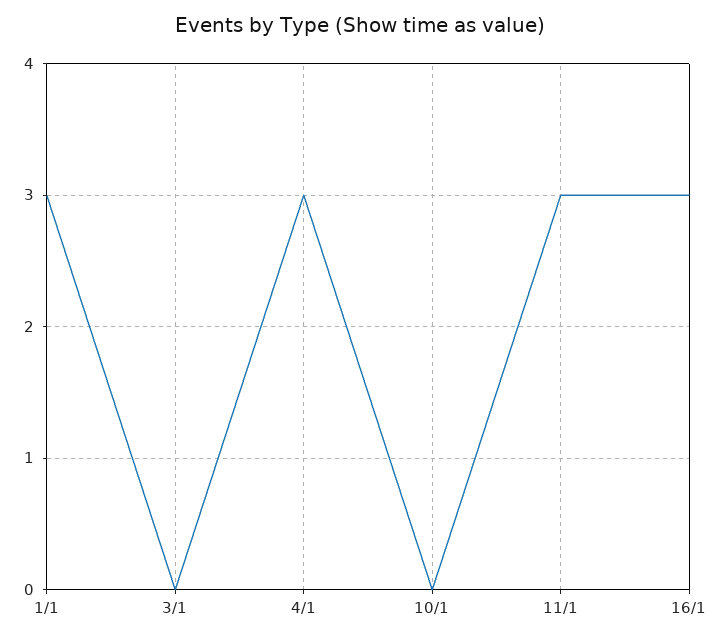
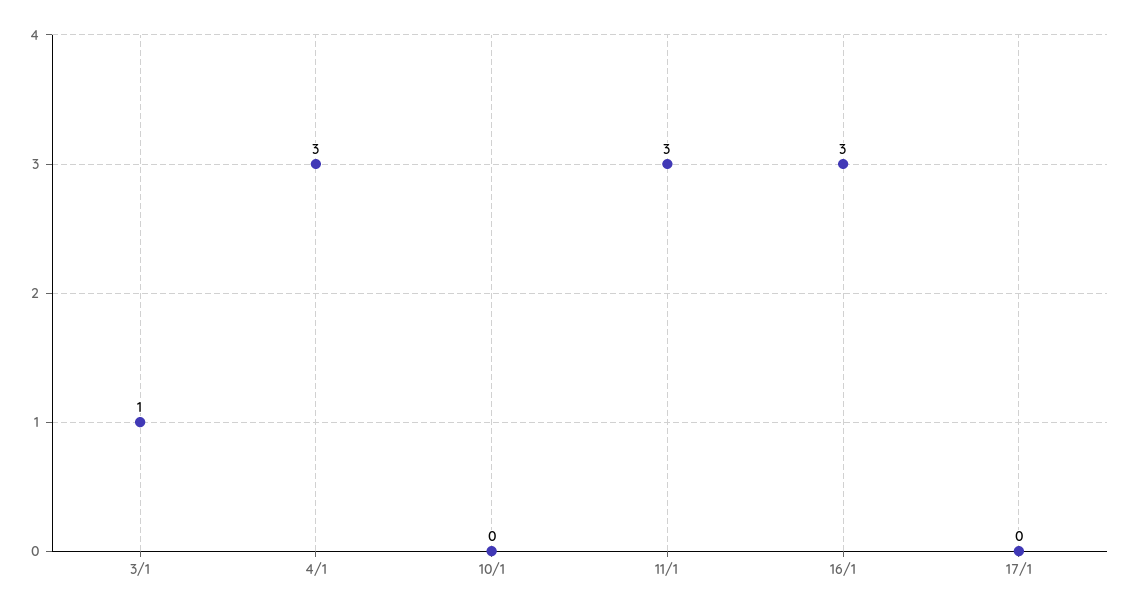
1/1: 3 -> none
3/1: 0 -> 1
17/1: none -> 0

